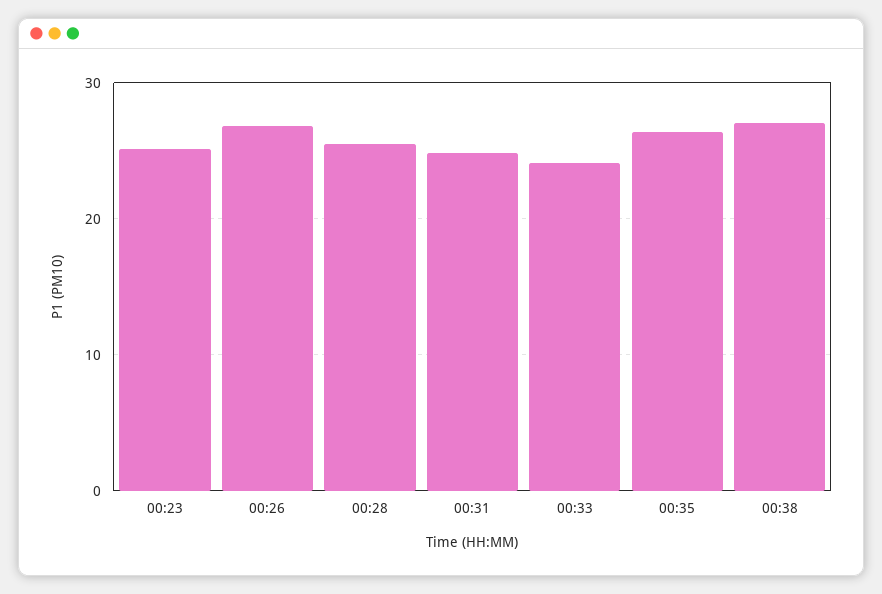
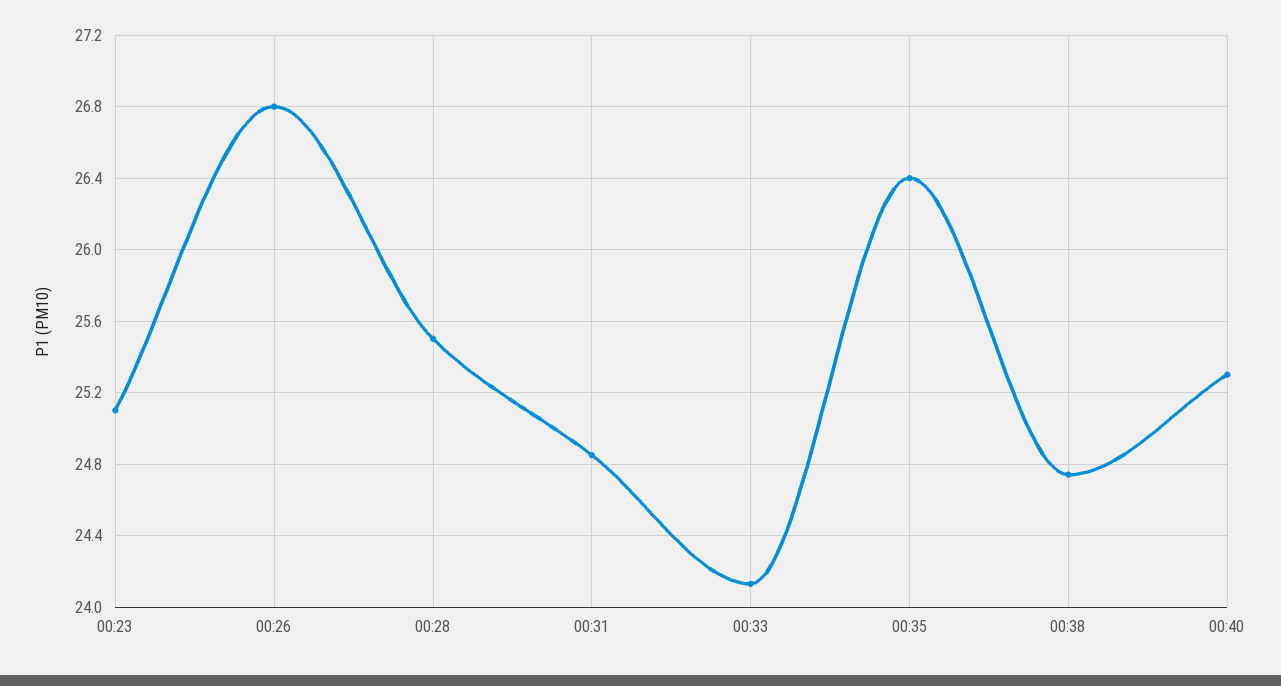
00:38: 27 -> 24.75
00:40: none -> 25.3

